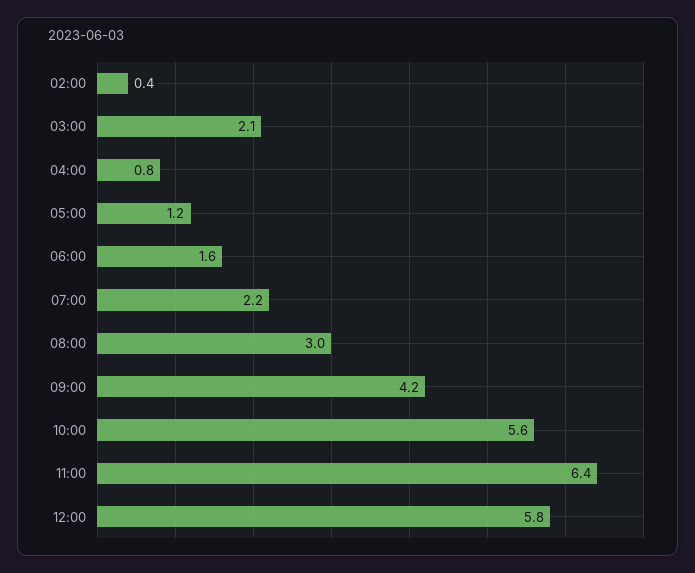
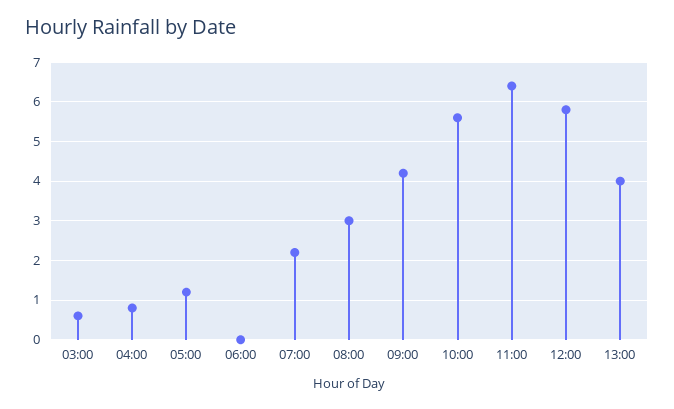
02:00: 0.4 -> none
03:00: 2.1 -> 0.5
06:00: 1.6 -> 0
13:00: none -> 4

